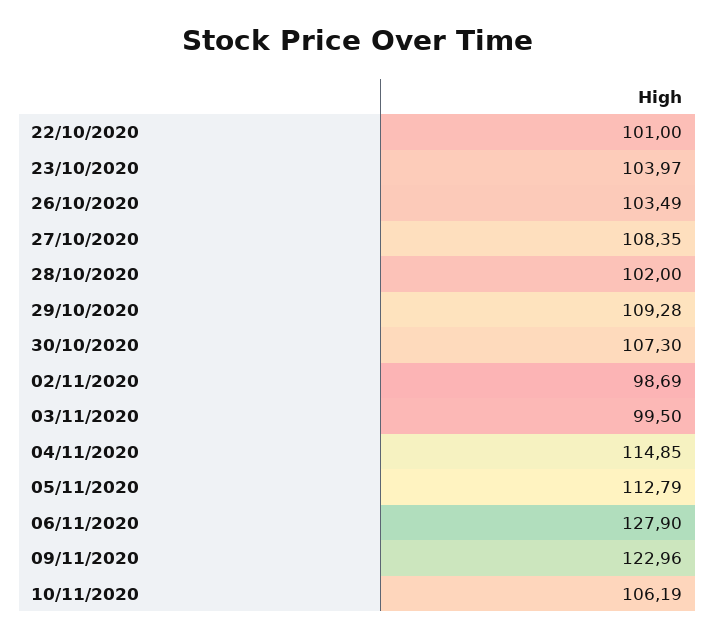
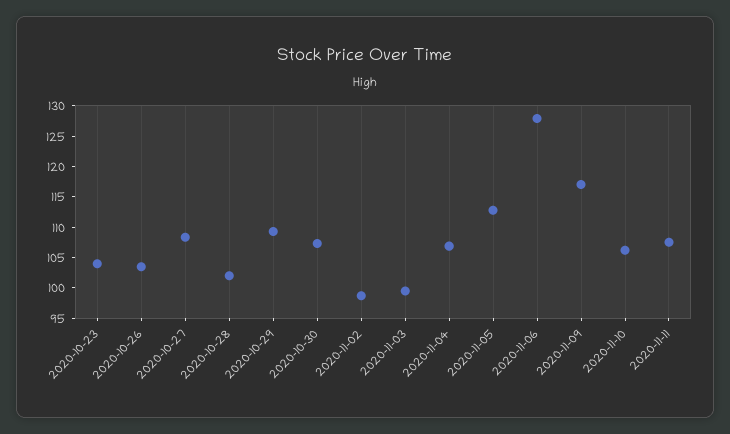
22/10/2020: 101 -> none
04/11/2020: 114.85 -> 107.5
09/11/2020: 122.96 -> 117.5
2020-11-11: none -> 107.5

